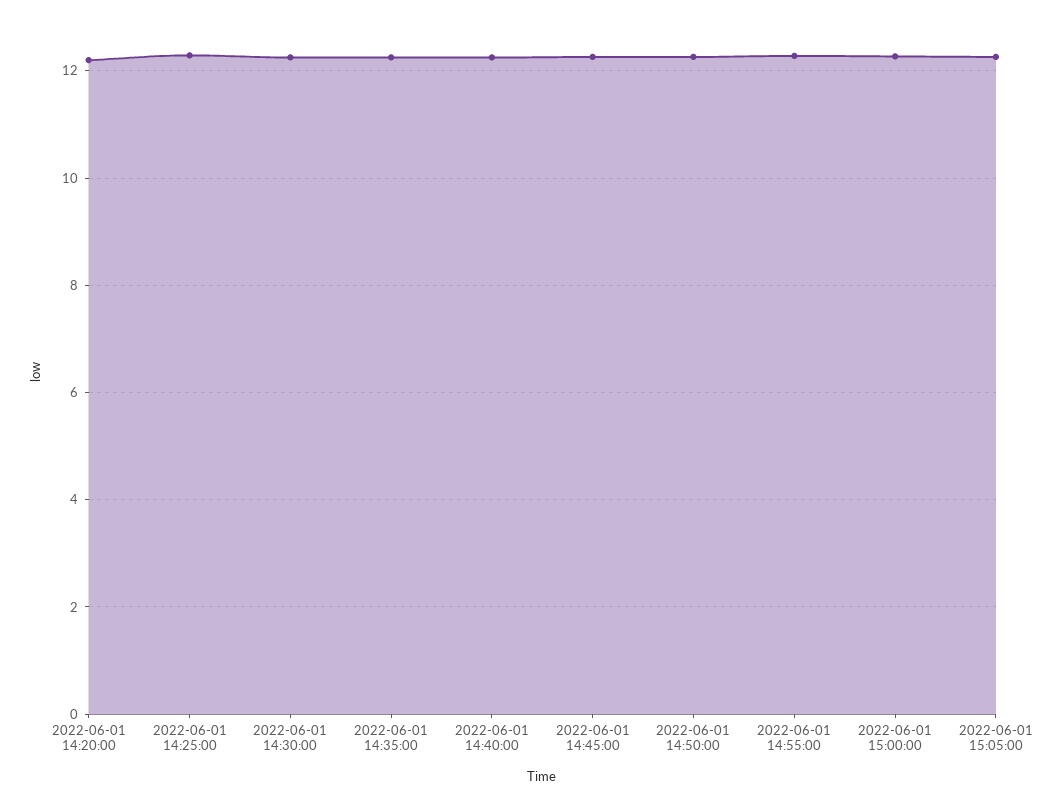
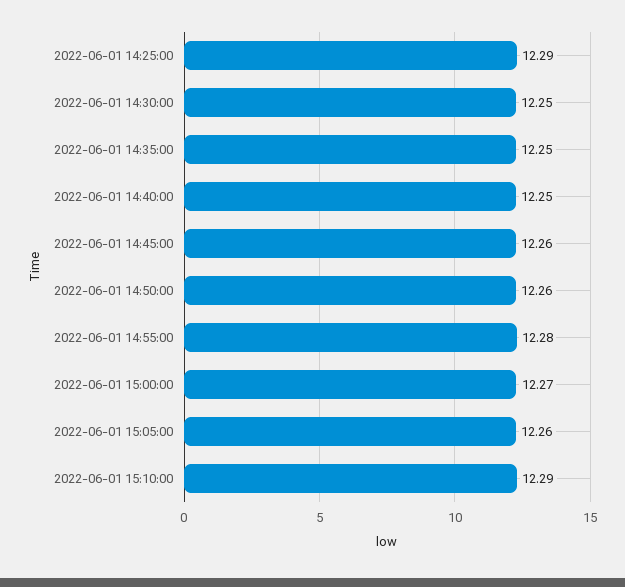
2022-06-01 14:20:00: 12.2 -> none
2022-06-01 15:10:00: none -> 12.29

